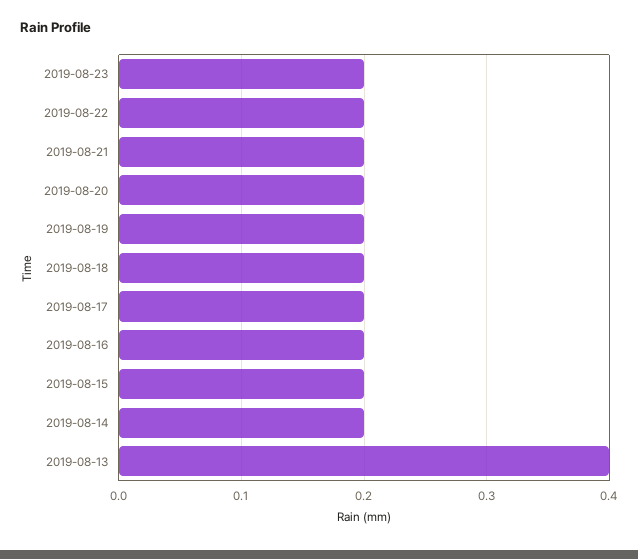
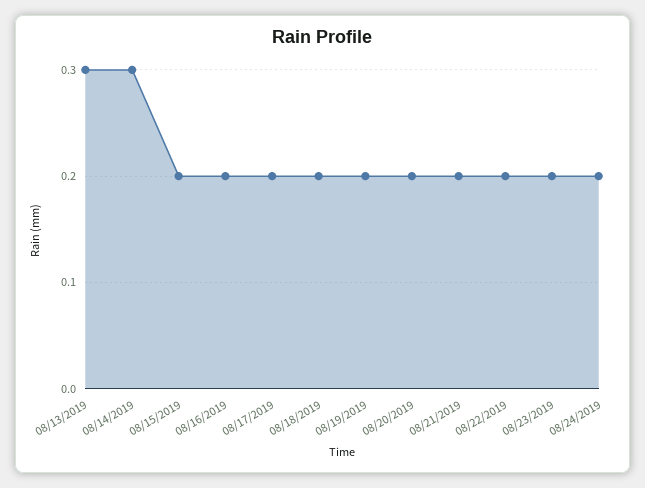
2019-08-14: 0.2 -> 0.3
2019-08-13: 0.4 -> 0.3
08/24/2019: none -> 0.2

